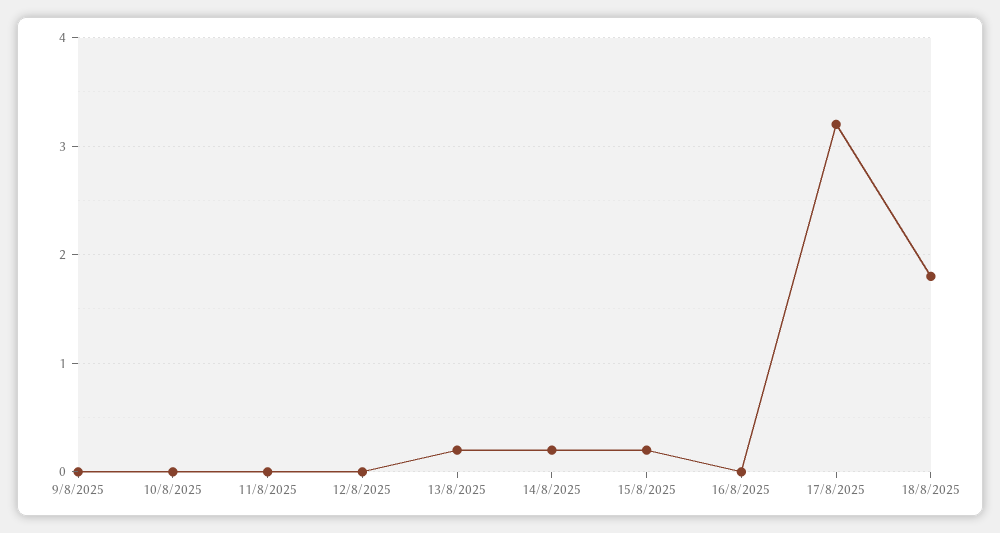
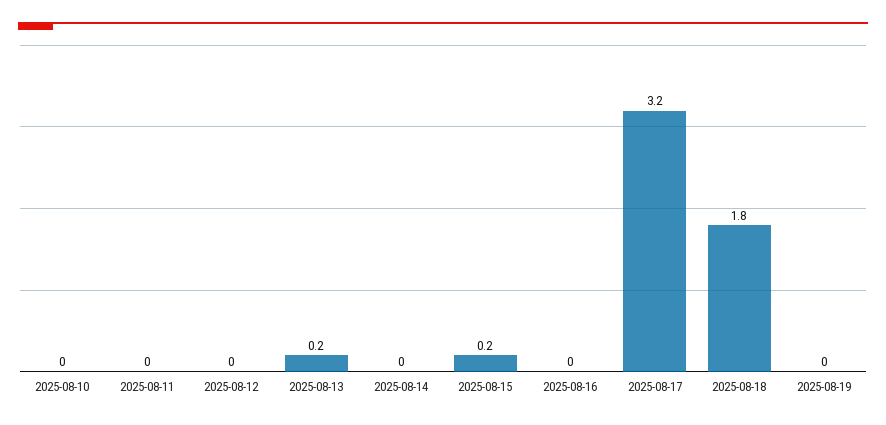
9/8/2025: 0 -> none
14/8/2025: 0.2 -> 0
2025-08-19: none -> 0

